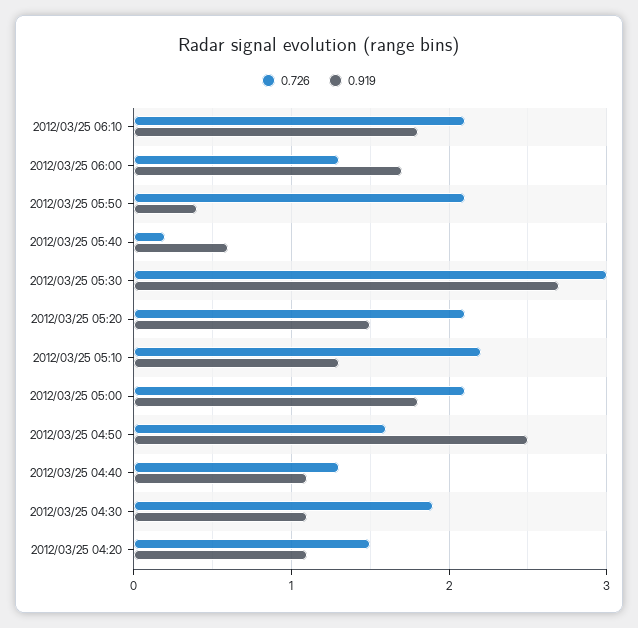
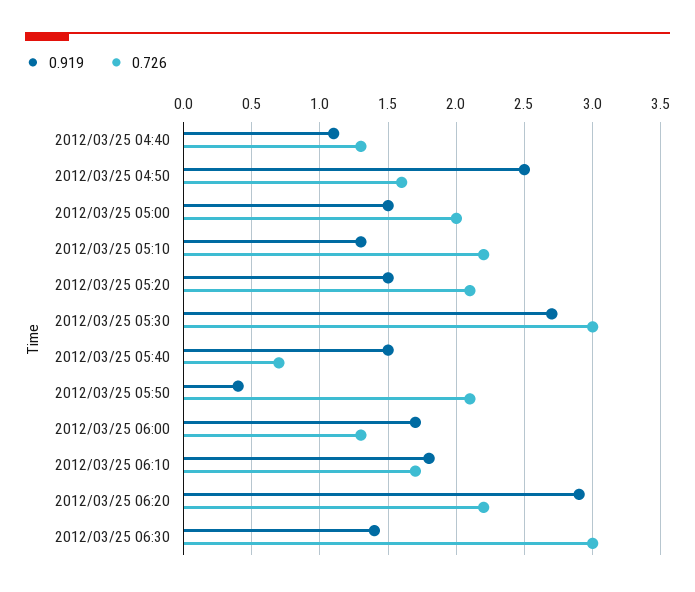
0.726, 2012/03/25 06:10: 2.1 -> 1.7
0.726, 2012/03/25 05:40: 0.2 -> 0.7
0.919, 2012/03/25 05:40: 0.6 -> 1.5
0.726, 2012/03/25 05:00: 2.1 -> 2
0.919, 2012/03/25 05:00: 1.8 -> 1.5
0.726, 2012/03/25 04:30: 1.9 -> none
0.919, 2012/03/25 04:30: 1.1 -> none
0.726, 2012/03/25 04:20: 1.5 -> none
0.919, 2012/03/25 04:20: 1.1 -> none
0.919, 2012/03/25 06:20: none -> 2.9
0.726, 2012/03/25 06:20: none -> 2.2
0.919, 2012/03/25 06:30: none -> 1.4
0.726, 2012/03/25 06:30: none -> 3

